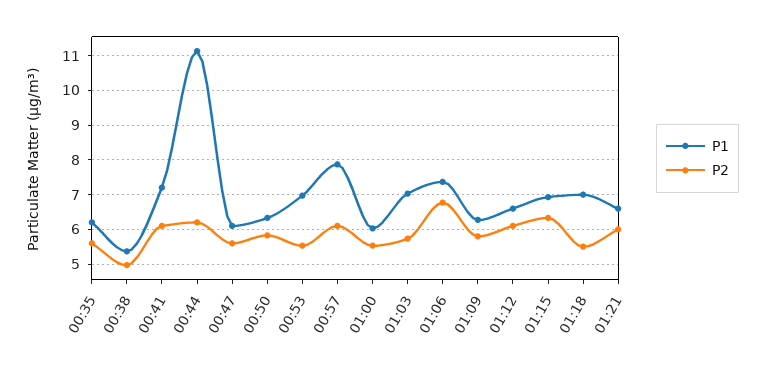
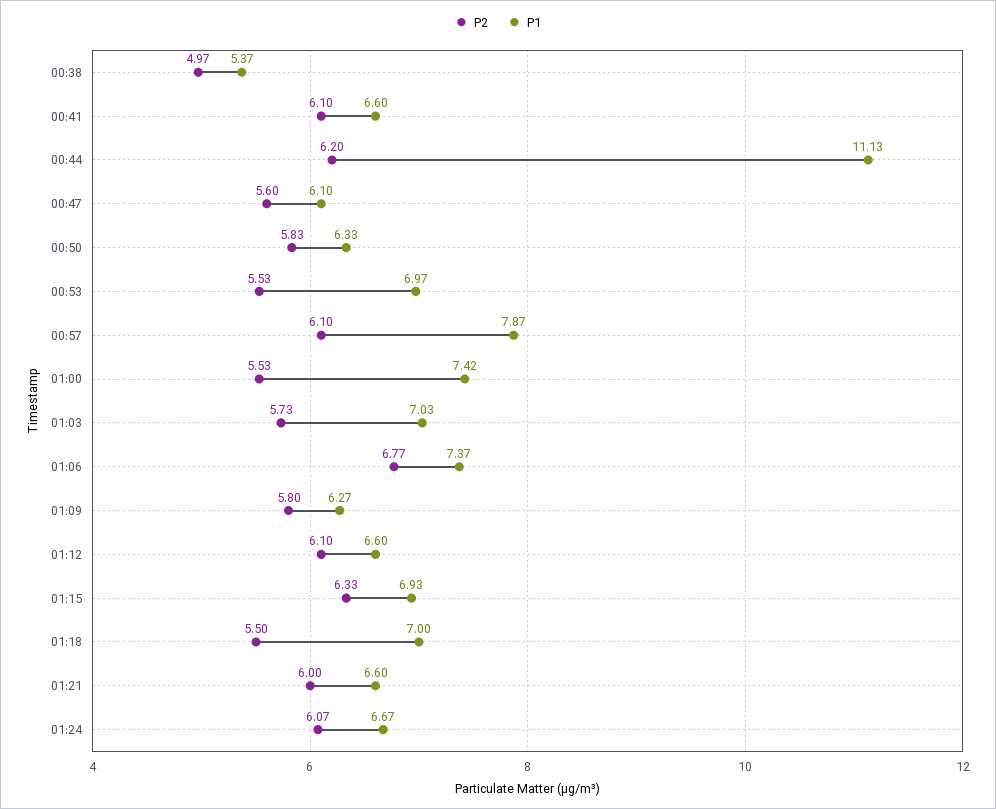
P1, 00:35: 6.2 -> none
P2, 00:35: 5.6 -> none
P1, 00:41: 7.2 -> 6.6
P1, 01:00: 6 -> 7.42
P2, 01:24: none -> 6.07
P1, 01:24: none -> 6.67

